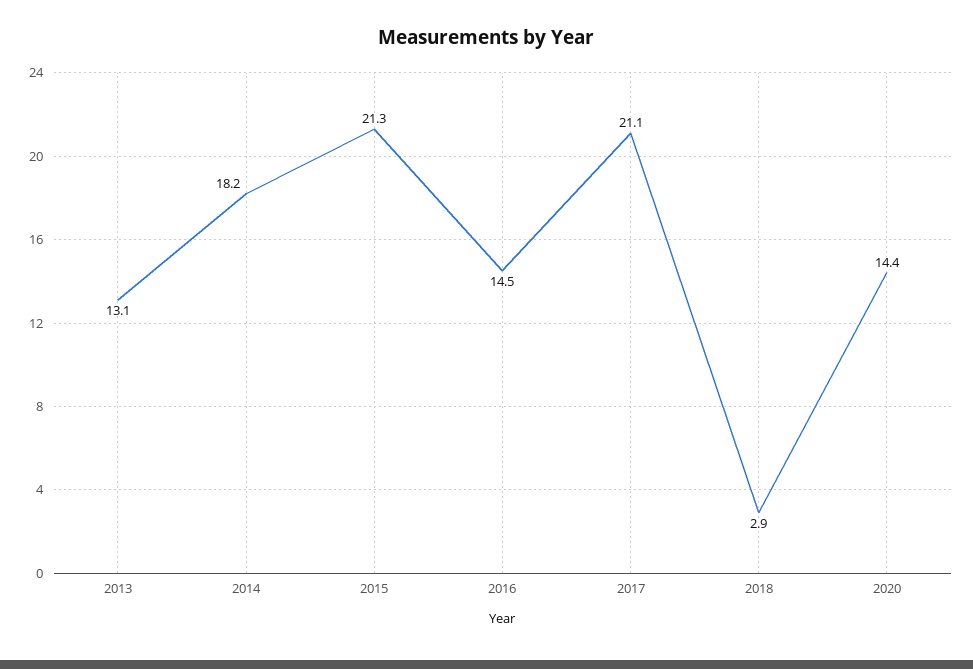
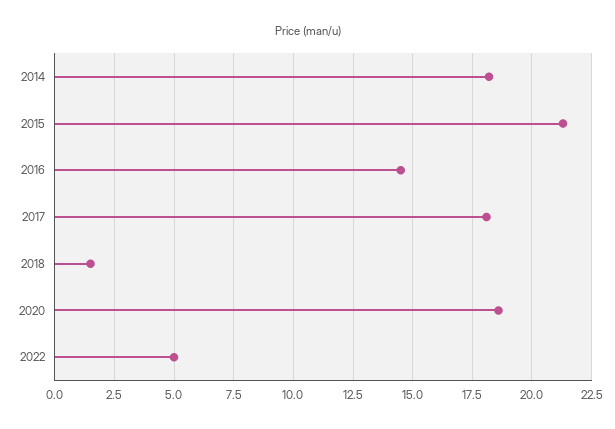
2013: 13.1 -> none
2017: 21.1 -> 18
2018: 2.9 -> 1.5
2020: 14.4 -> 18.5
2022: none -> 5

